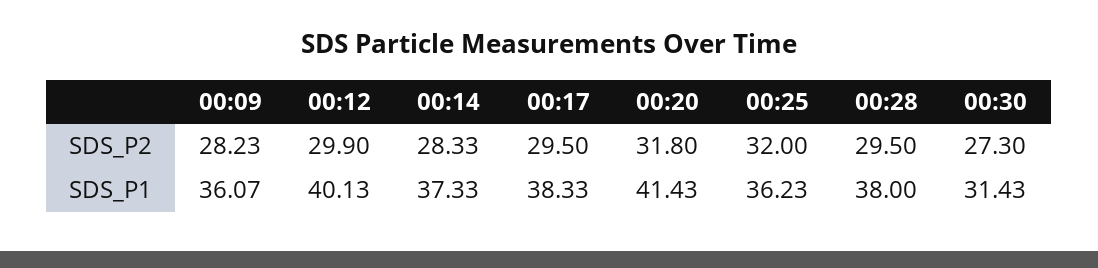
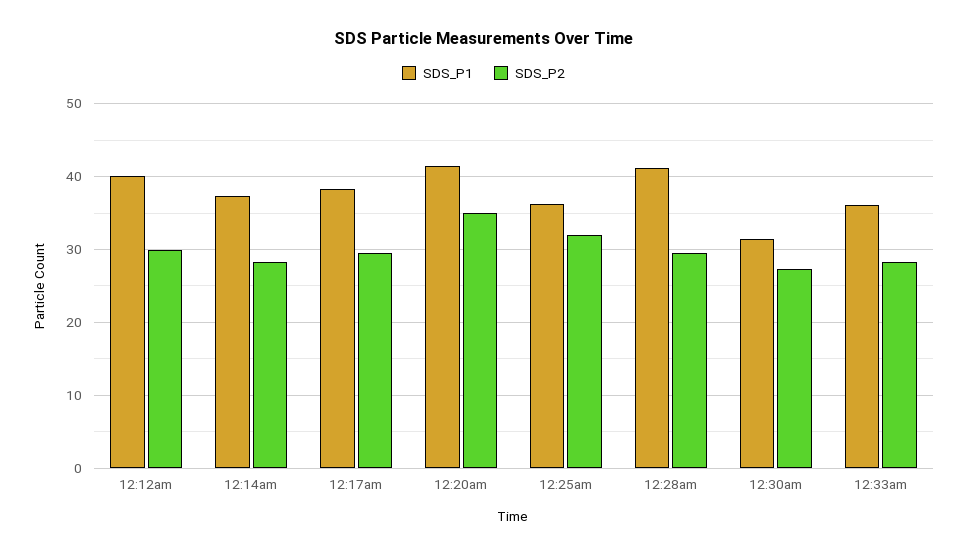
SDS_P2, 00:09: 28.23 -> none
SDS_P2, 00:20: 31.8 -> 35
SDS_P1, 00:09: 36.07 -> none
SDS_P1, 00:28: 38 -> 41
SDS_P1, 12:33am: none -> 36
SDS_P2, 12:33am: none -> 28

